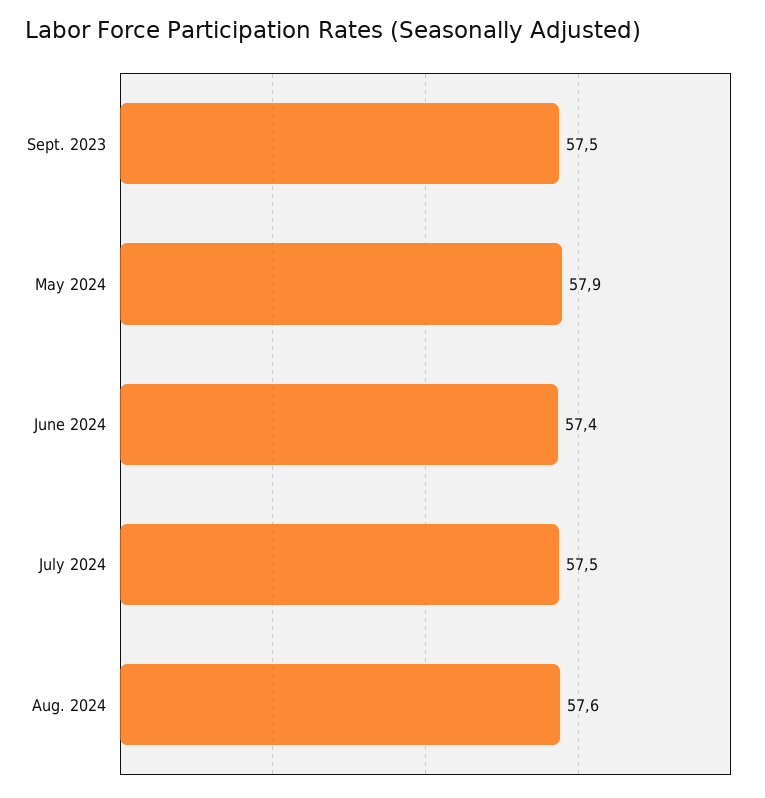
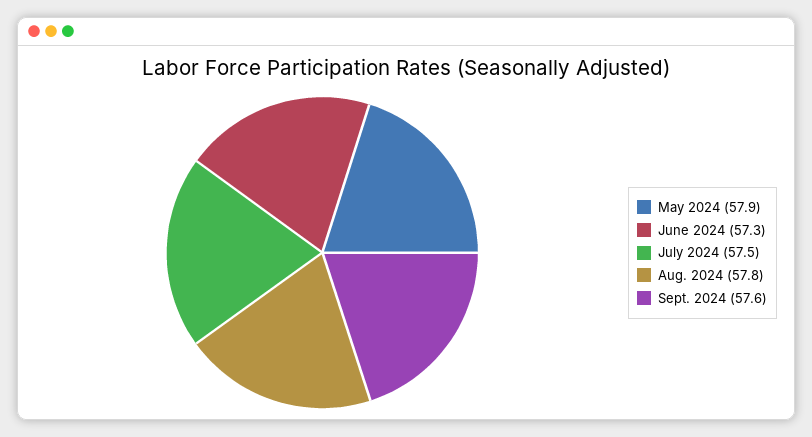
Sept. 2023: 57.5 -> none
June 2024: 57.4 -> 57.3
Aug. 2024: 57.6 -> 57.8
Sept. 2024: none -> 57.6

